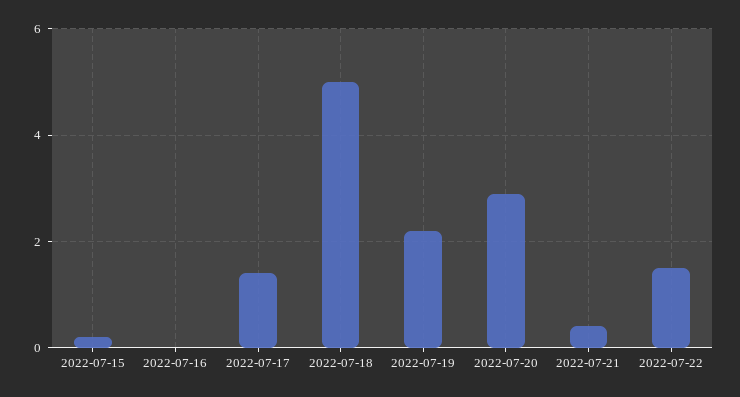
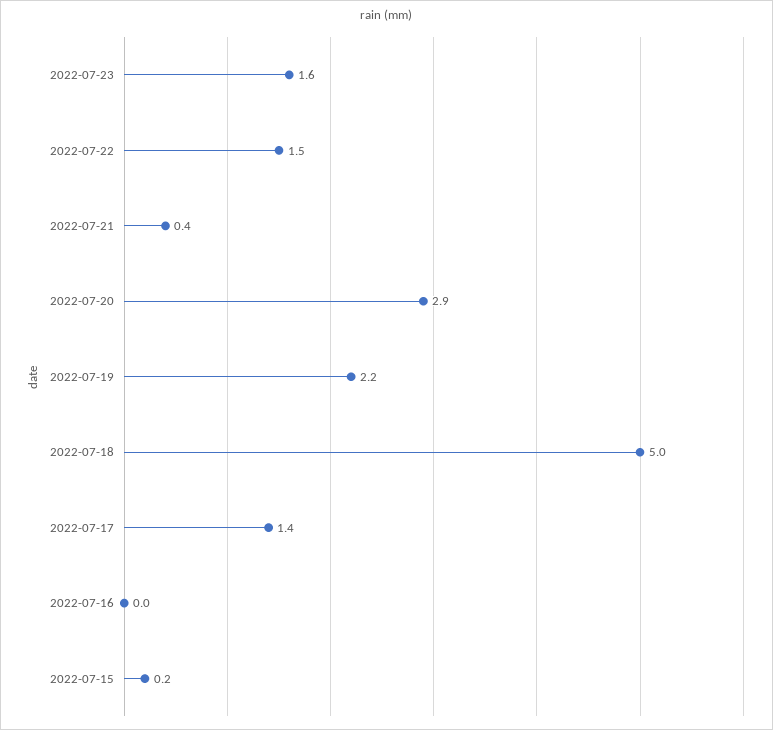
2022-07-23: none -> 1.6

